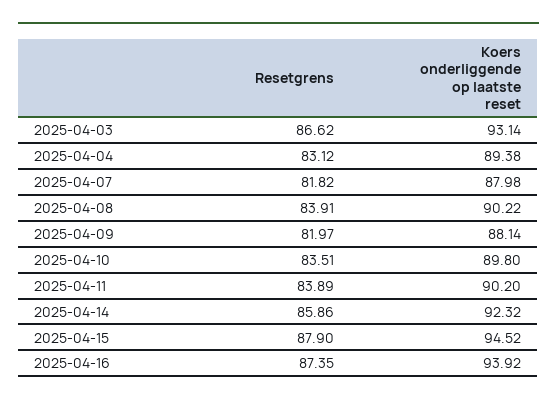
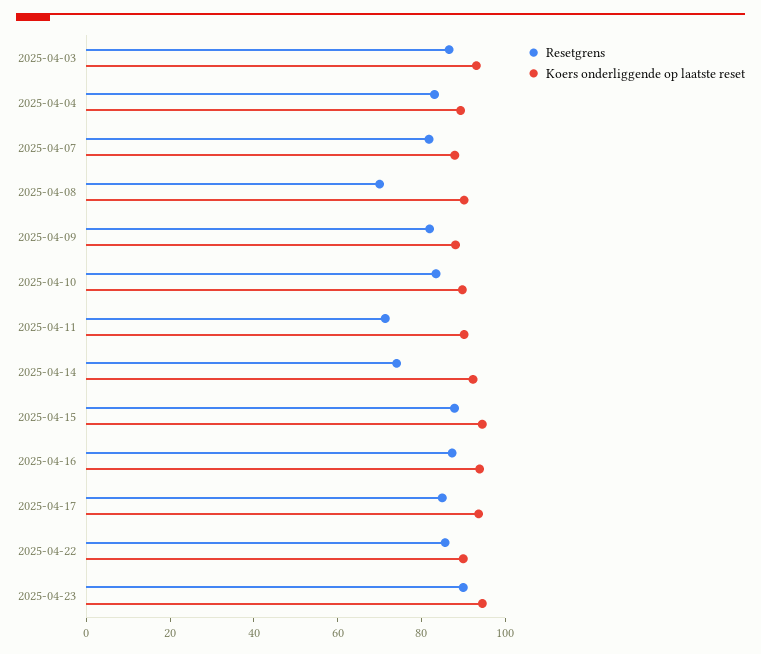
Resetgrens, 2025-04-08: 83.91 -> 70
Resetgrens, 2025-04-11: 83.89 -> 70
Resetgrens, 2025-04-14: 85.86 -> 75
Resetgrens, 2025-04-17: none -> 85
Koers onderliggende op laatste reset, 2025-04-17: none -> 95
Resetgrens, 2025-04-22: none -> 85
Koers onderliggende op laatste reset, 2025-04-22: none -> 90
Resetgrens, 2025-04-23: none -> 90
Koers onderliggende op laatste reset, 2025-04-23: none -> 95

